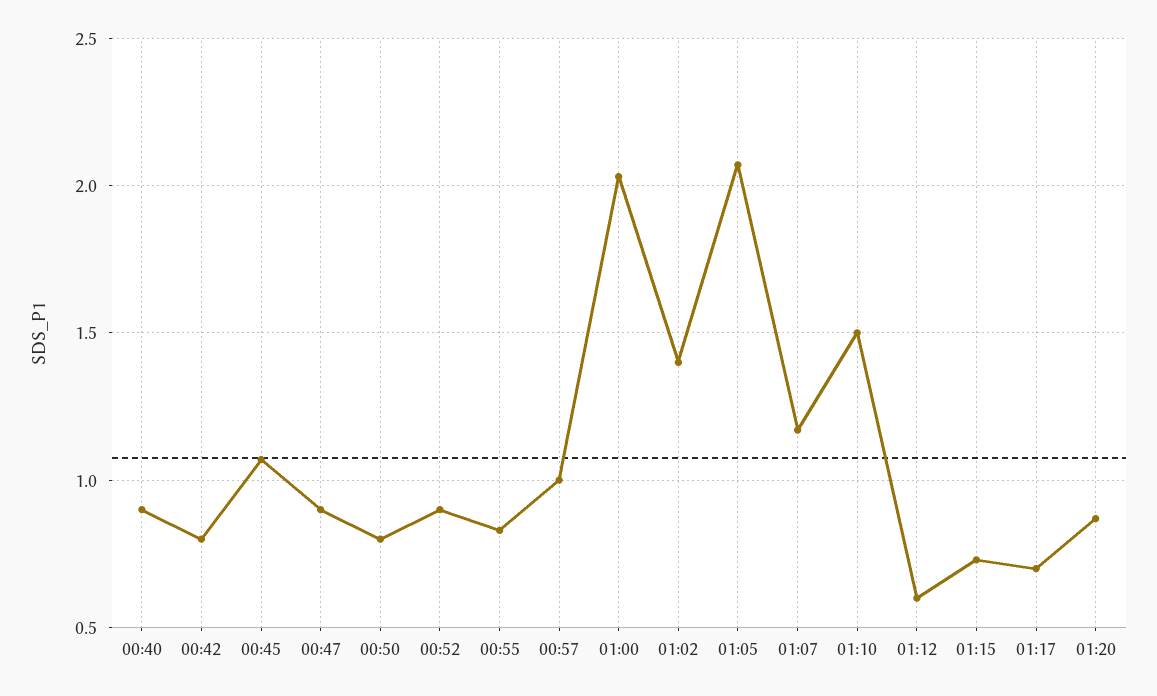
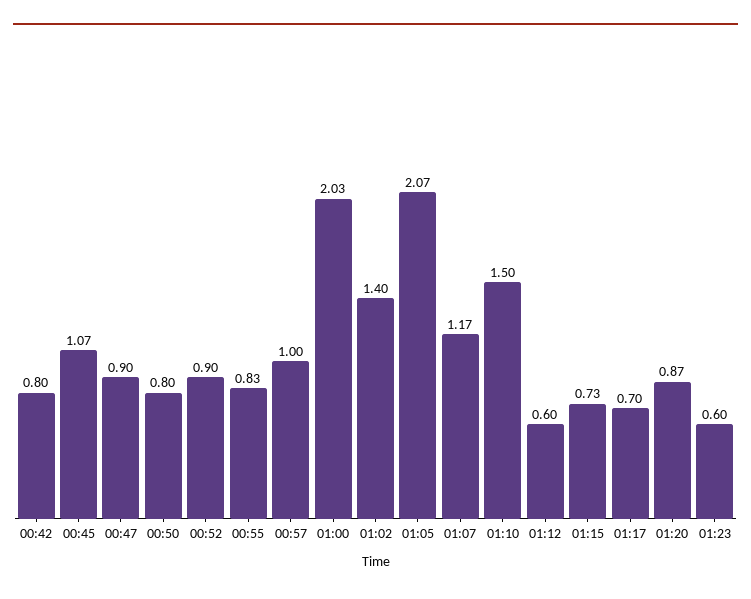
00:40: 0.9 -> none
01:23: none -> 0.6

